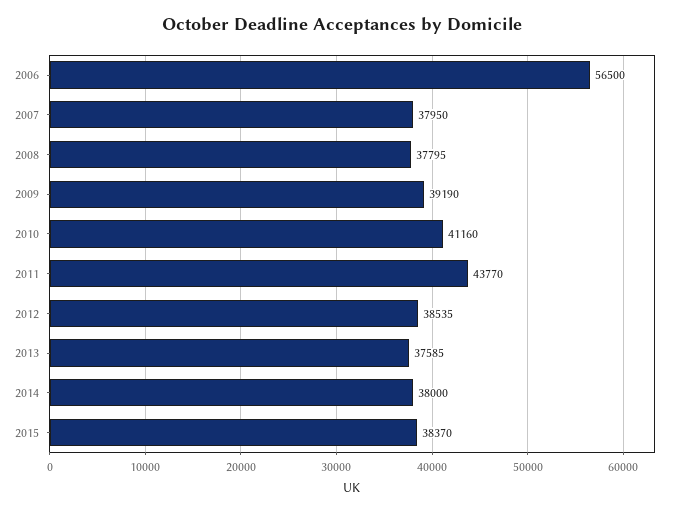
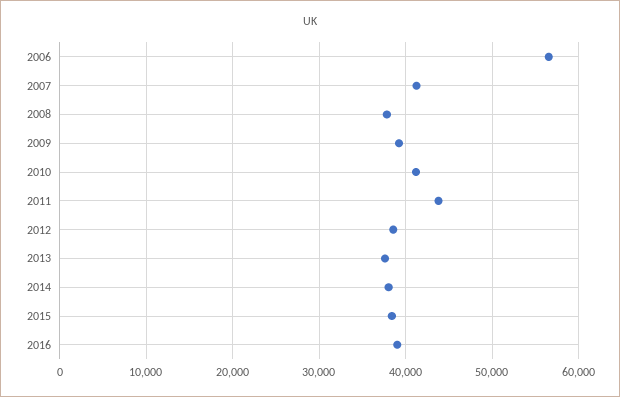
2007: 37950 -> 41000
2016: none -> 39000

